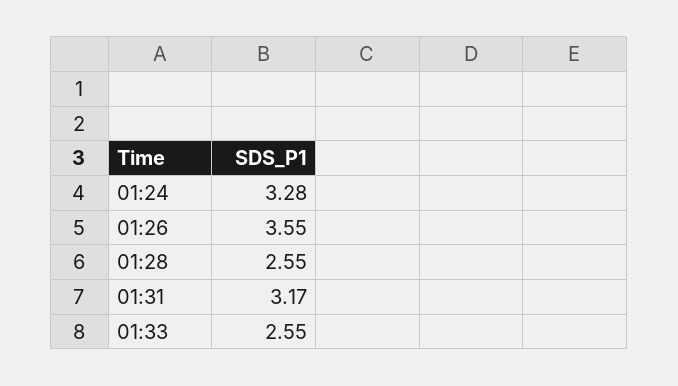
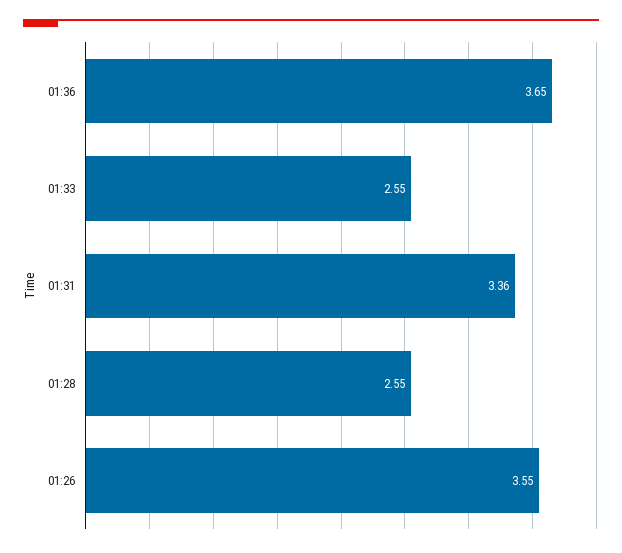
01:24: 3.28 -> none
01:31: 3.17 -> 3.36
01:36: none -> 3.65

